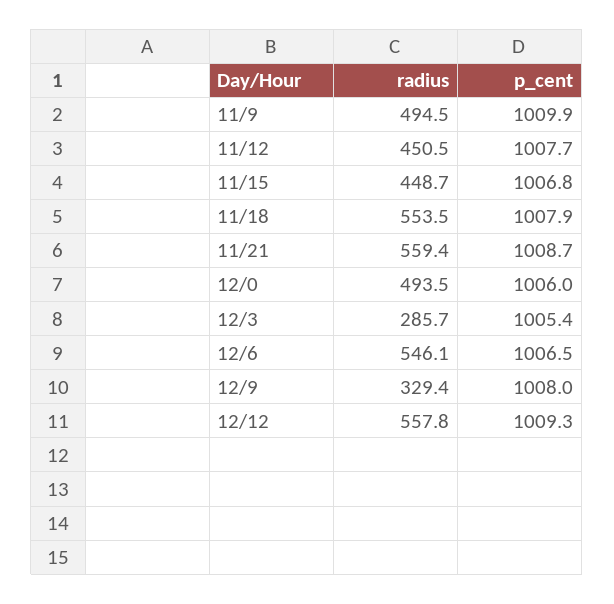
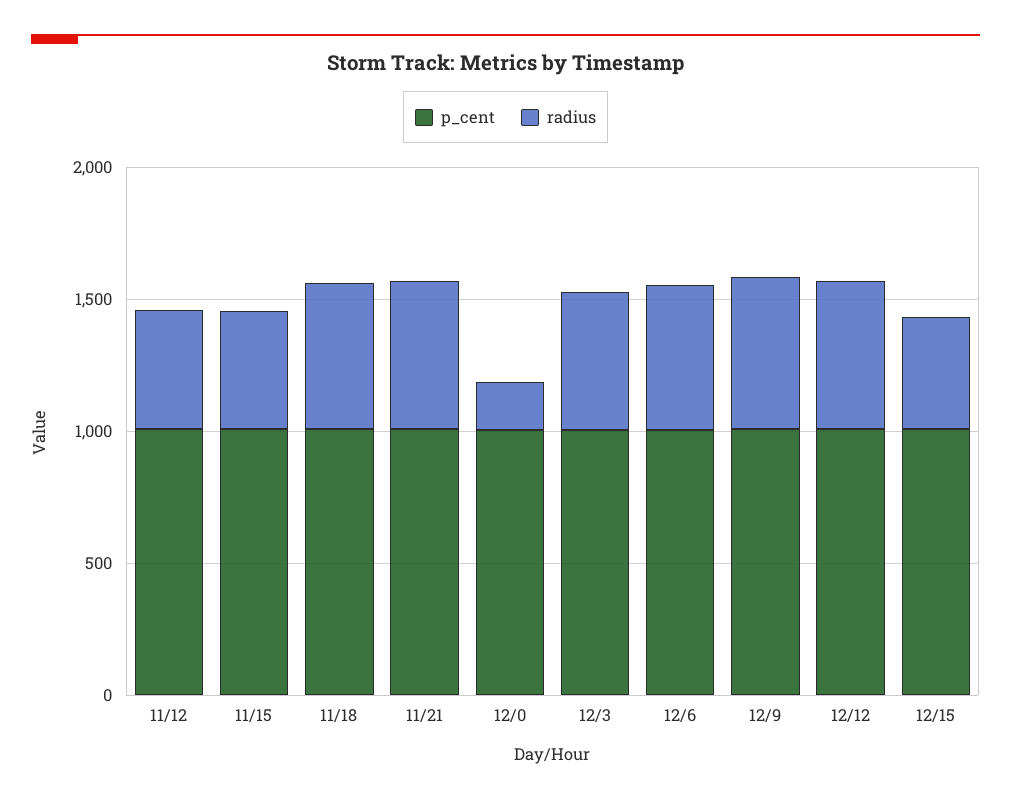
radius, 11/9: 494.5 -> none
p_cent, 11/9: 1009.9 -> none
radius, 12/0: 493.5 -> 200
radius, 12/3: 285.7 -> 500
radius, 12/9: 329.4 -> 600
p_cent, 12/15: none -> 1000
radius, 12/15: none -> 400

